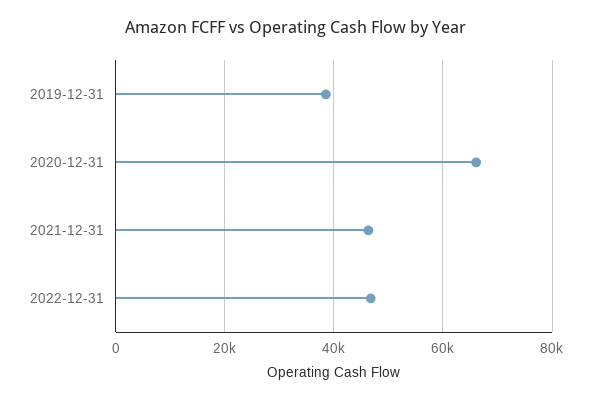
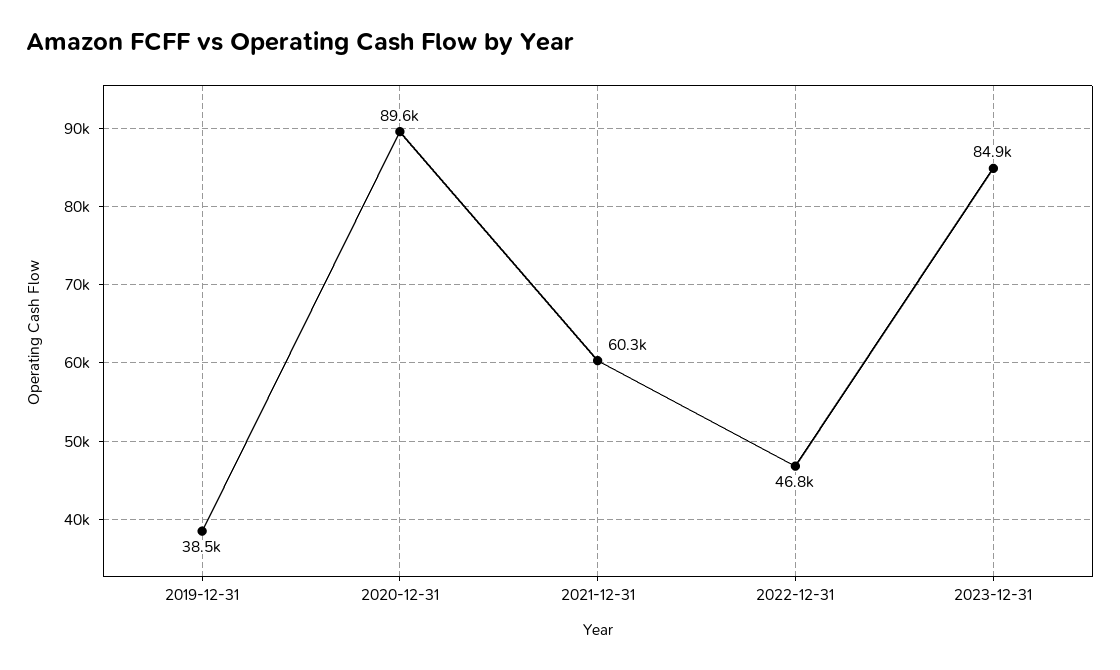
2020-12-31: 66000 -> 89600
2021-12-31: 46000 -> 60300
2023-12-31: none -> 84900

